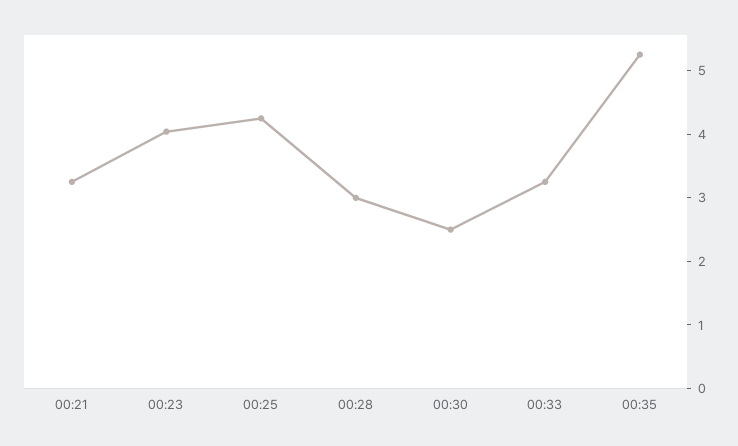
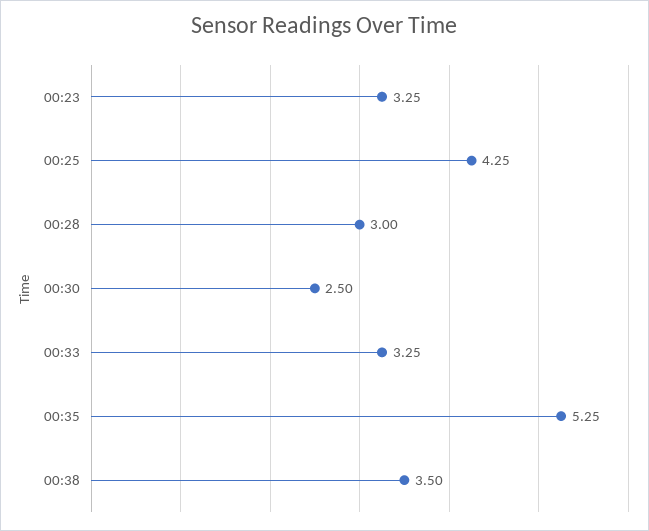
00:21: 3.2 -> none
00:23: 4 -> 3.25
00:38: none -> 3.5

